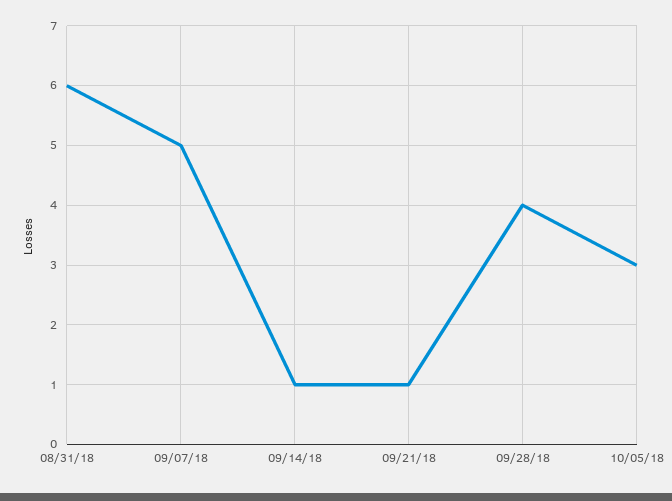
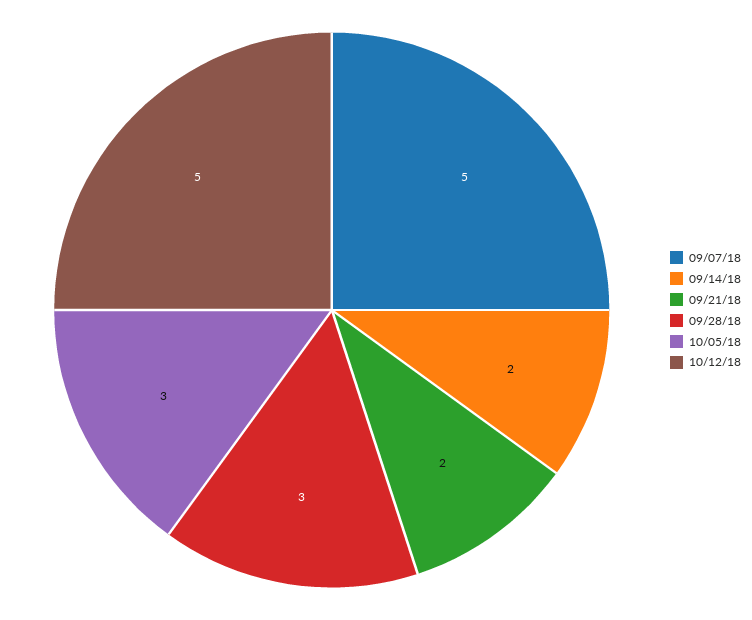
08/31/18: 6 -> none
09/14/18: 1 -> 2
09/21/18: 1 -> 2
09/28/18: 4 -> 3
10/12/18: none -> 5

